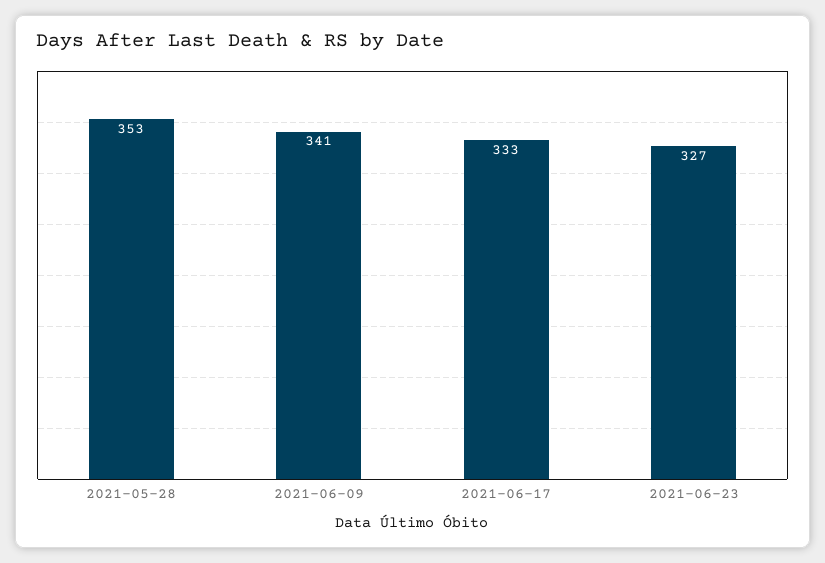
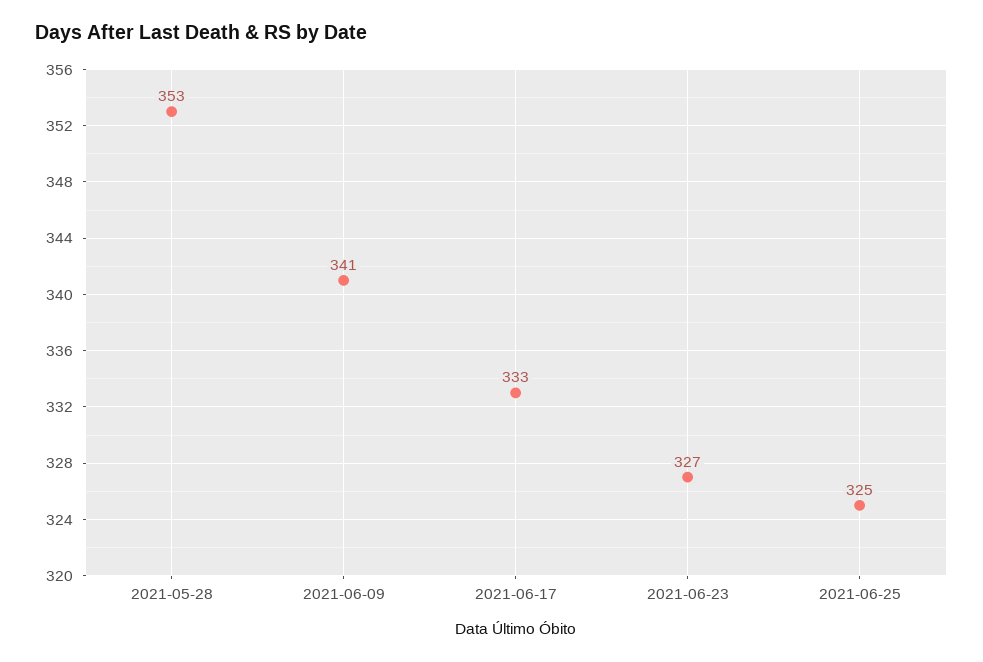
2021-06-25: none -> 325

